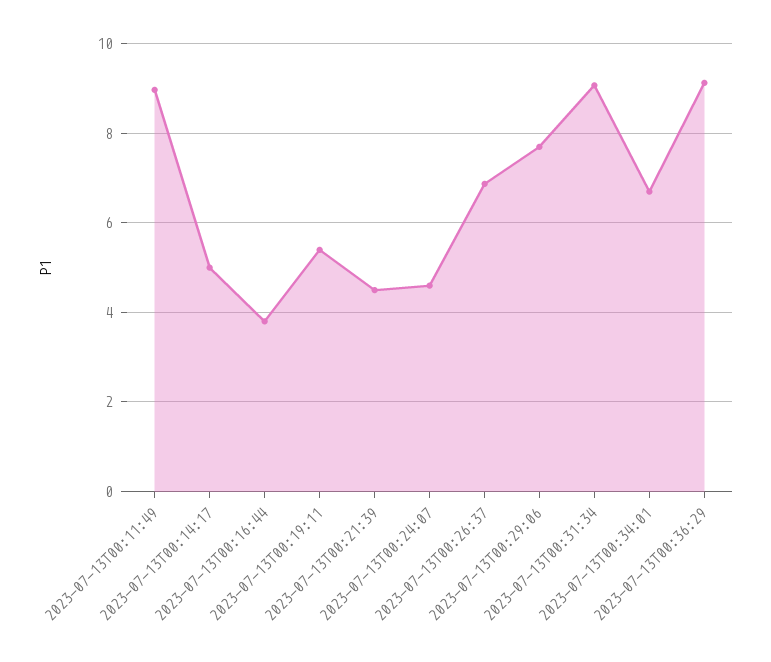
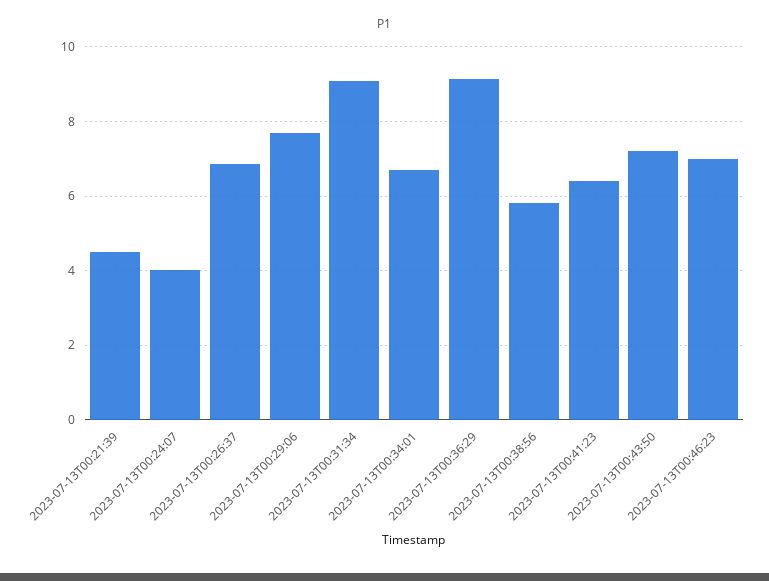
2023-07-13T00:11:49: 9 -> none
2023-07-13T00:14:17: 5 -> none
2023-07-13T00:16:44: 3.8 -> none
2023-07-13T00:19:11: 5.4 -> none
2023-07-13T00:24:07: 4.6 -> 4
2023-07-13T00:38:56: none -> 5.8
2023-07-13T00:41:23: none -> 6.4
2023-07-13T00:43:50: none -> 7.2
2023-07-13T00:46:23: none -> 7

